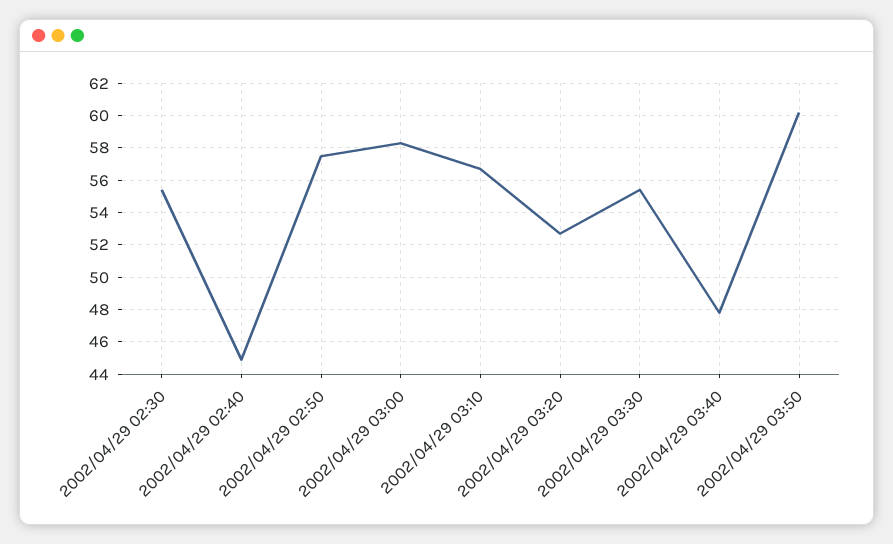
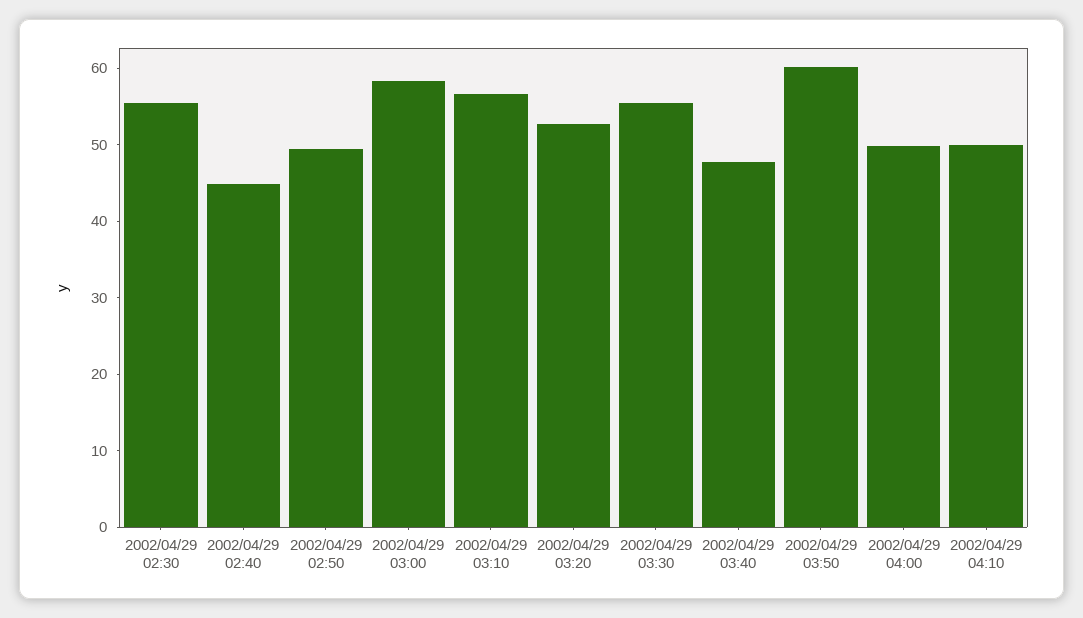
2002/04/29 02:50: 57.5 -> 50
2002/04/29 04:00: none -> 50
2002/04/29 04:10: none -> 50

